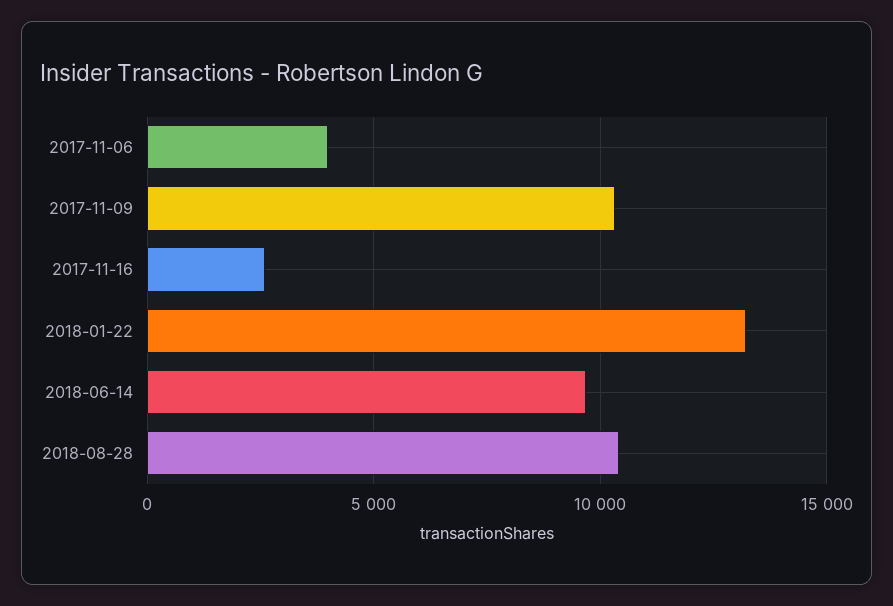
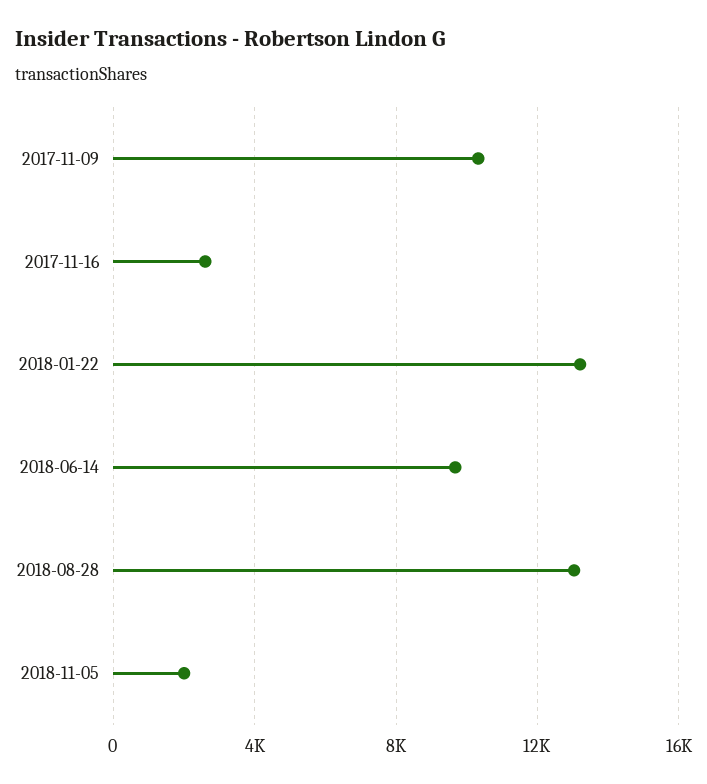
2017-11-06: 4000 -> none
2018-08-28: 10500 -> 13000
2018-11-05: none -> 2000

